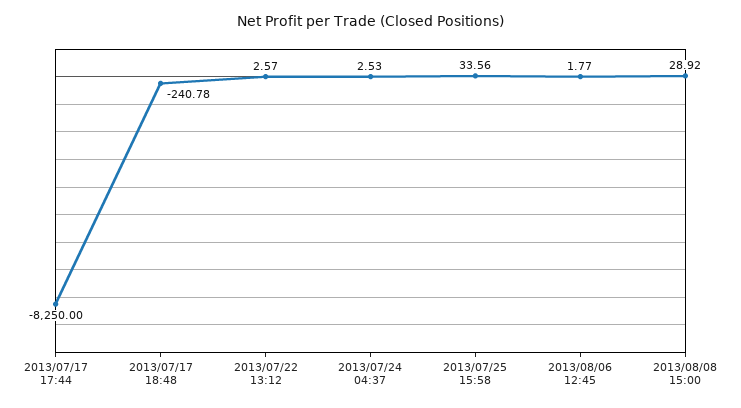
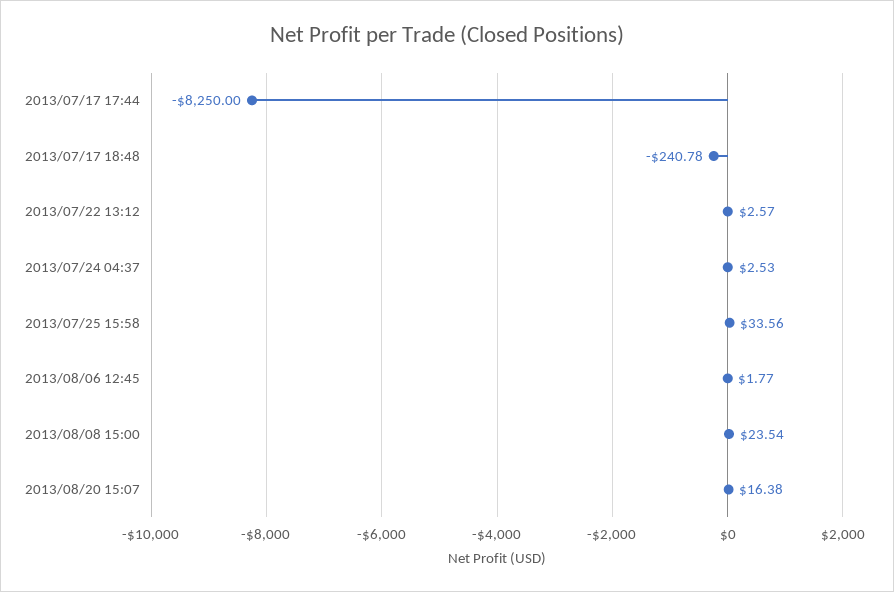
2013/08/08 15:00: 28.92 -> 23.54
2013/08/20 15:07: none -> 16.38

